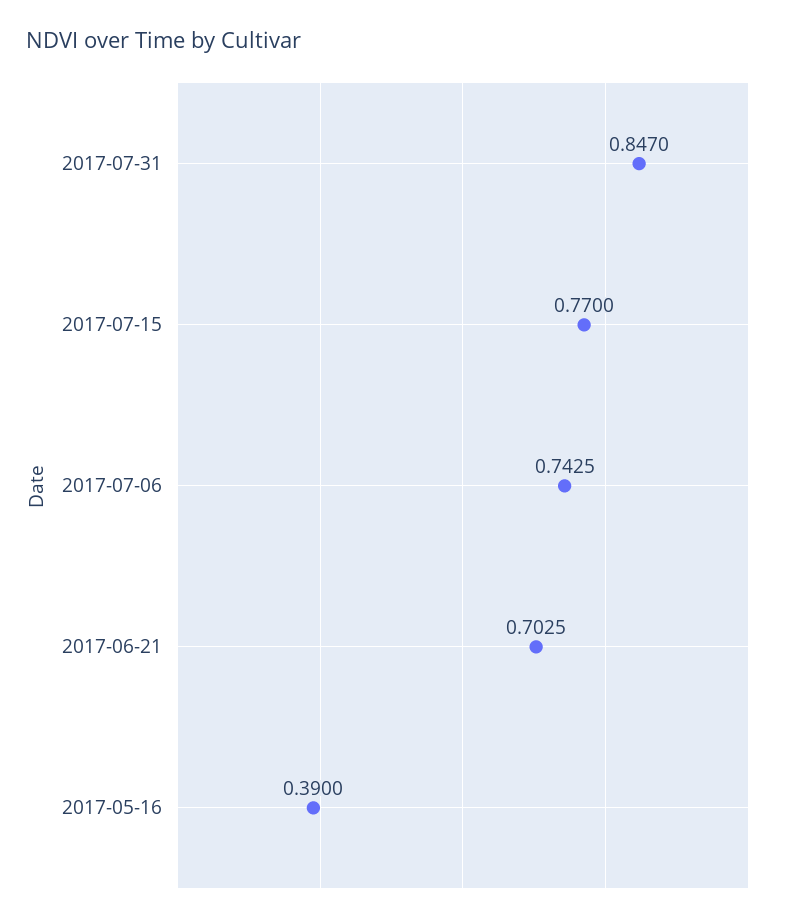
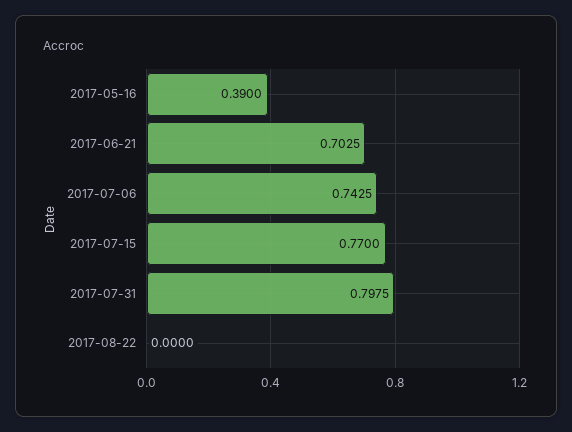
2017-07-31: 0.847 -> 0.7975
2017-08-22: none -> 0

